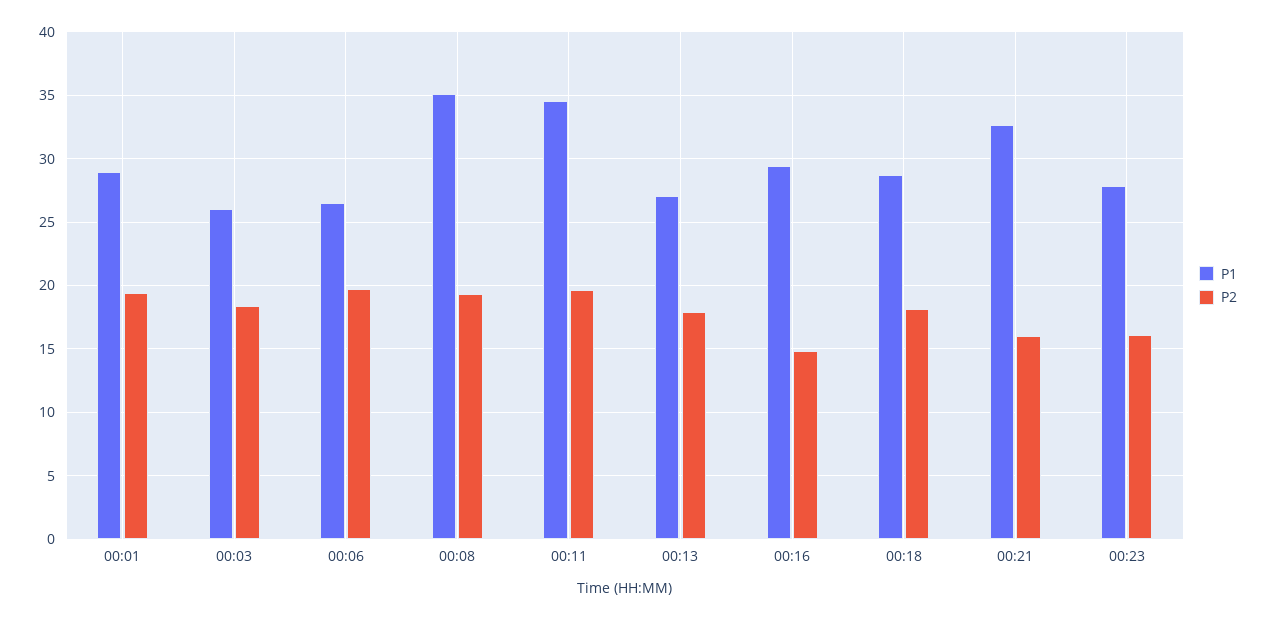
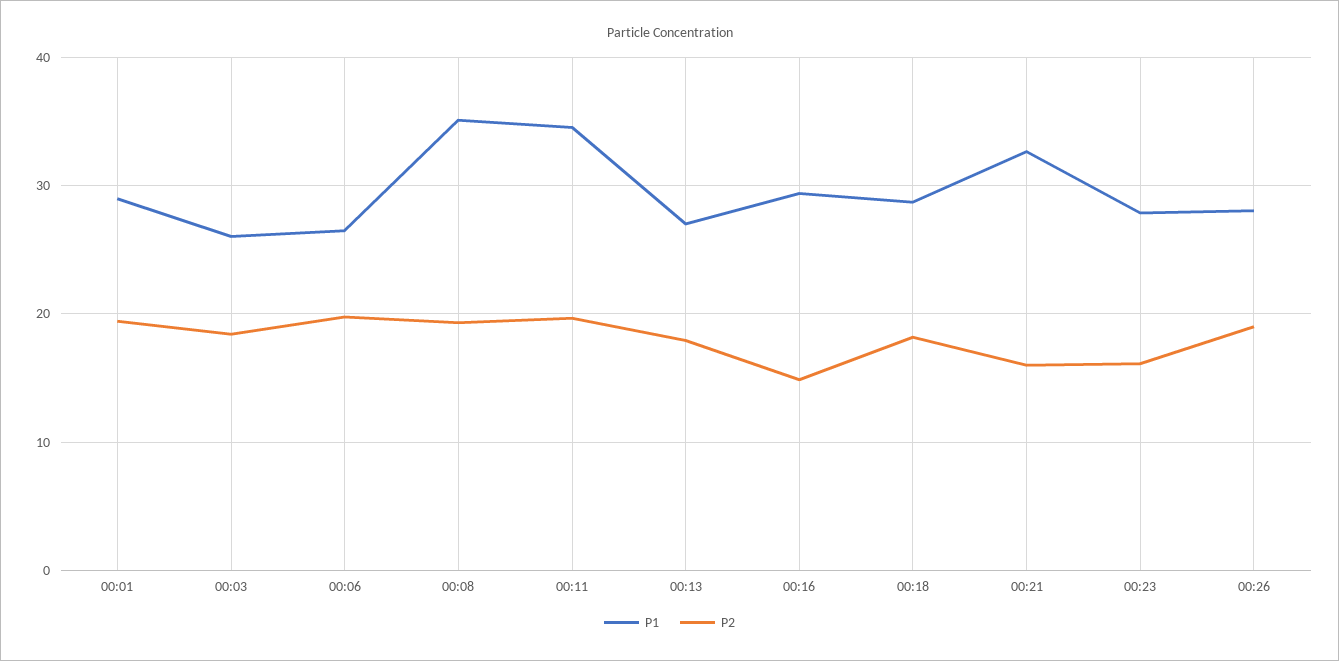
P1, 00:26: none -> 28
P2, 00:26: none -> 19

